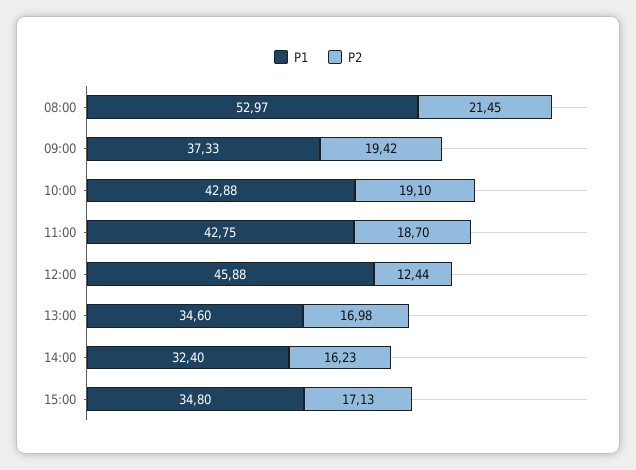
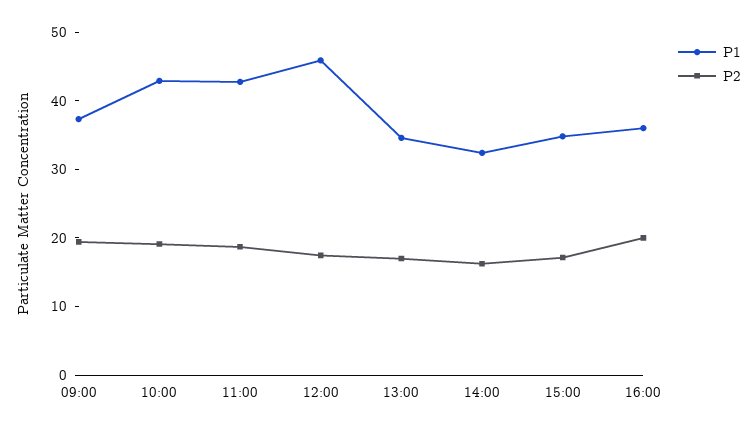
P1, 08:00: 52.97 -> none
P2, 08:00: 21.45 -> none
P2, 12:00: 12.44 -> 18
P1, 16:00: none -> 36
P2, 16:00: none -> 20

